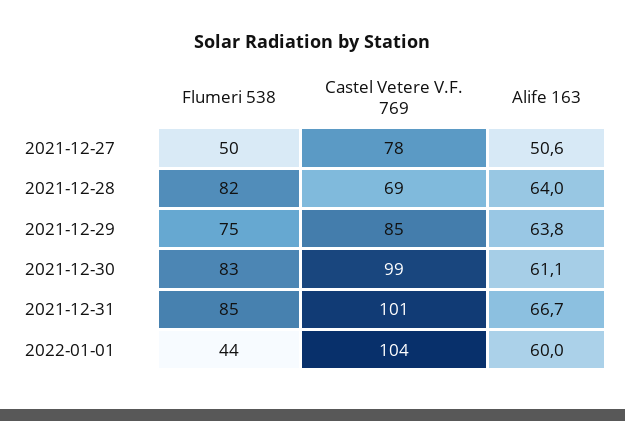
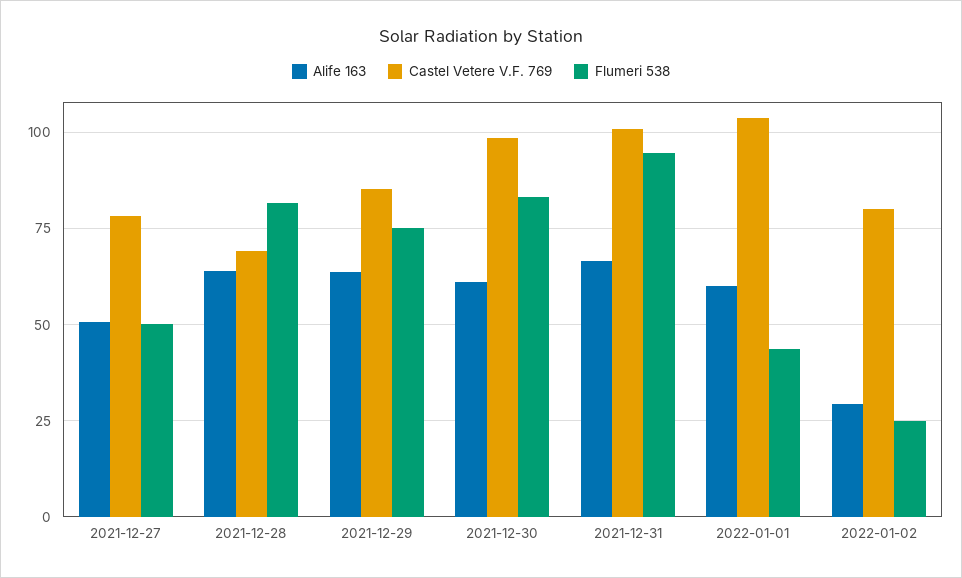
Flumeri 538, 2021-12-31: 85 -> 95
Alife 163, 2022-01-02: none -> 30
Castel Vetere V.F. 769, 2022-01-02: none -> 80
Flumeri 538, 2022-01-02: none -> 25

